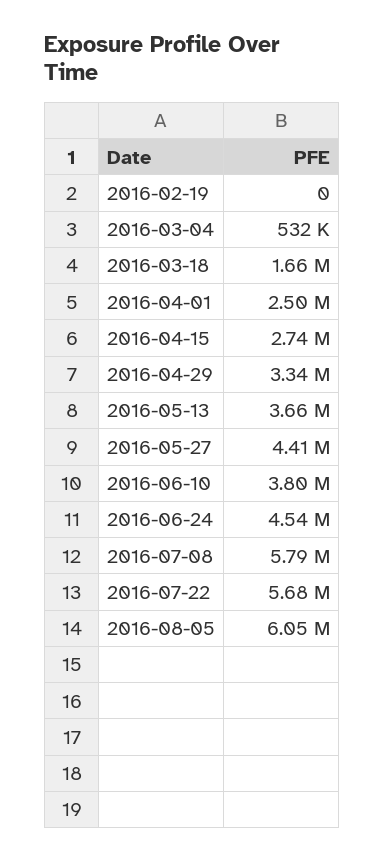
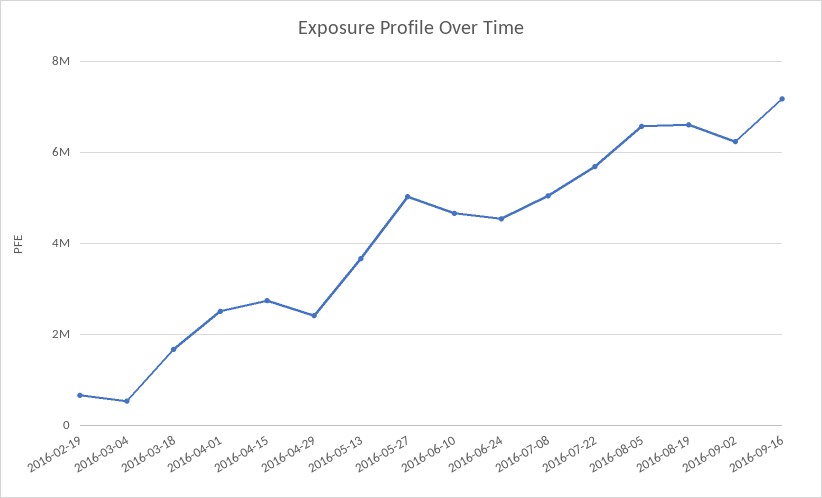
2016-02-19: 0 -> 600000
2016-04-29: 3340000 -> 2400000
2016-05-27: 4410000 -> 5000000
2016-06-10: 3800000 -> 4600000
2016-07-08: 5790000 -> 5000000
2016-08-05: 6050000 -> 6600000
2016-08-19: none -> 6600000
2016-09-02: none -> 6200000
2016-09-16: none -> 7200000

